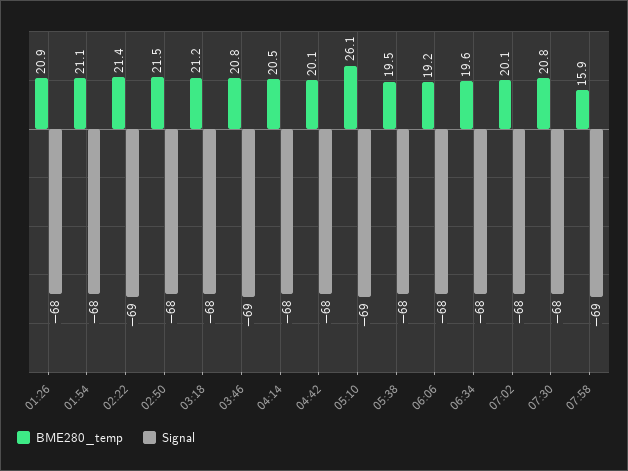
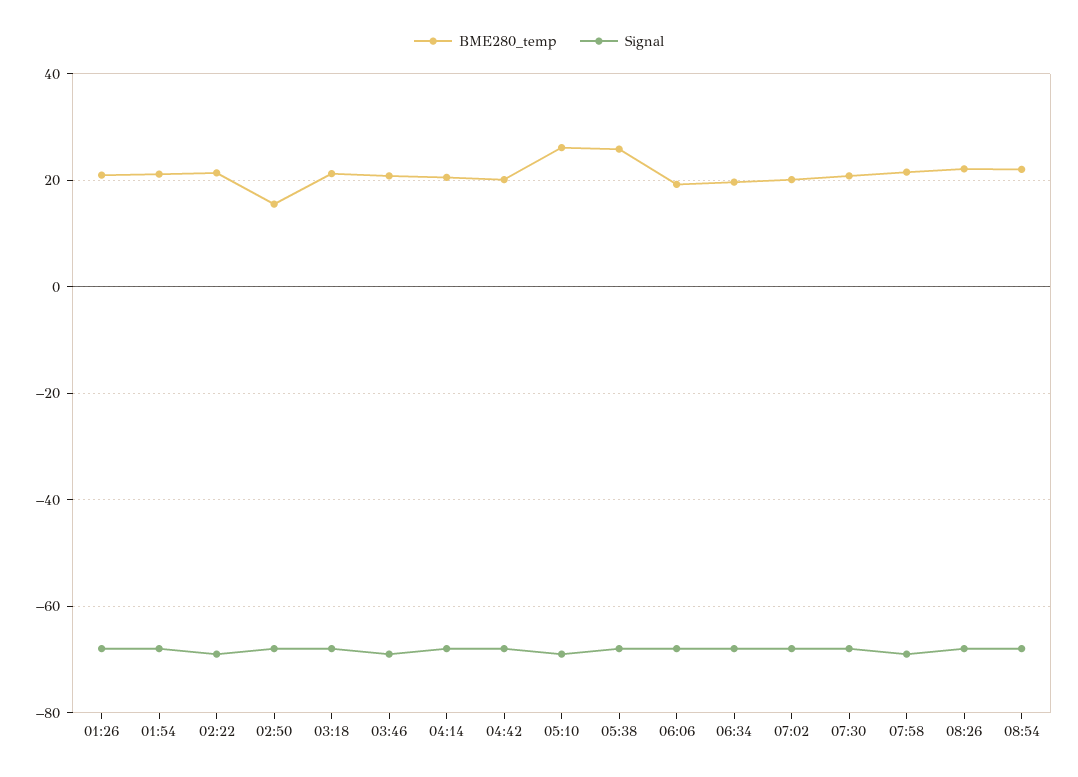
BME280_temp, 02:50: 21.5 -> 16
BME280_temp, 05:38: 19.5 -> 26
BME280_temp, 07:58: 15.9 -> 22
BME280_temp, 08:26: none -> 22
Signal, 08:26: none -> -68
BME280_temp, 08:54: none -> 22
Signal, 08:54: none -> -68

